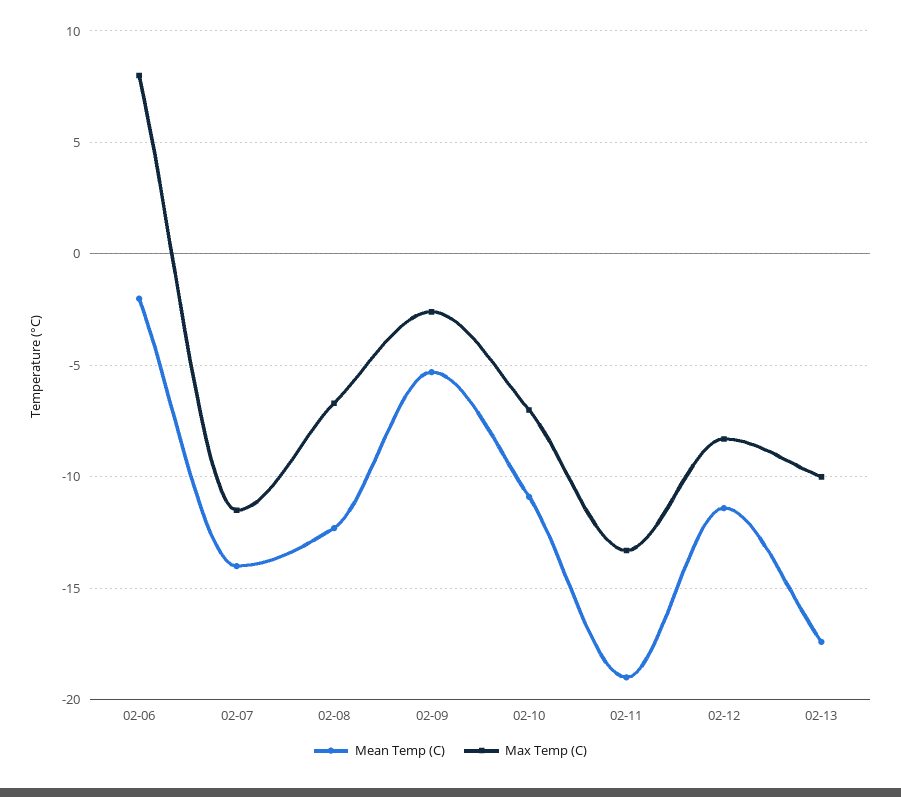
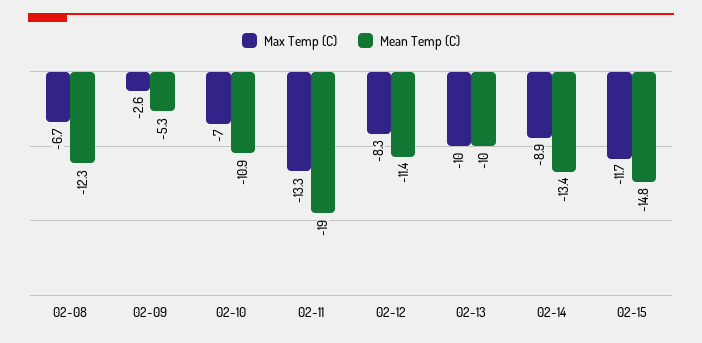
Mean Temp (C), 02-06: -2 -> none
Max Temp (C), 02-06: 8 -> none
Mean Temp (C), 02-07: -14 -> none
Max Temp (C), 02-07: -11.5 -> none
Mean Temp (C), 02-13: -17.5 -> -10
Max Temp (C), 02-14: none -> -8.9
Mean Temp (C), 02-14: none -> -13.4
Max Temp (C), 02-15: none -> -11.7
Mean Temp (C), 02-15: none -> -14.8

